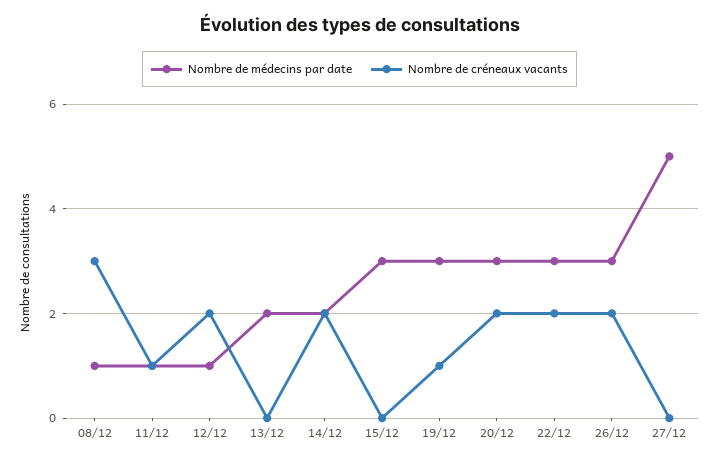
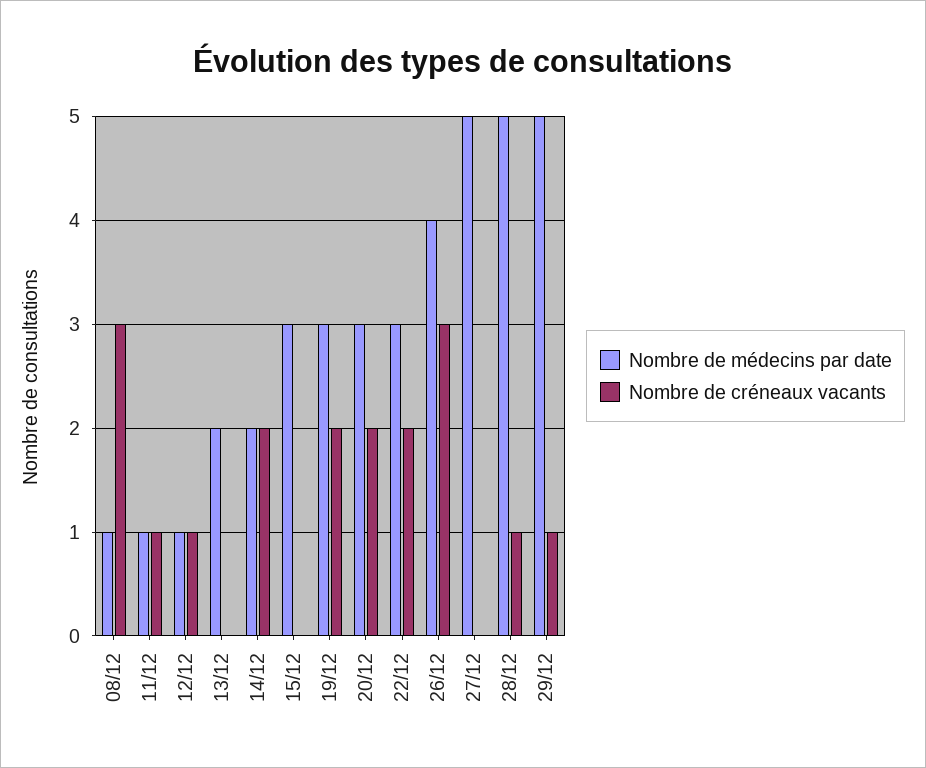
Nombre de créneaux vacants, 12/12: 2 -> 1
Nombre de créneaux vacants, 19/12: 1 -> 2
Nombre de médecins par date, 26/12: 3 -> 4
Nombre de créneaux vacants, 26/12: 2 -> 3
Nombre de médecins par date, 28/12: none -> 5
Nombre de créneaux vacants, 28/12: none -> 1
Nombre de médecins par date, 29/12: none -> 5
Nombre de créneaux vacants, 29/12: none -> 1

